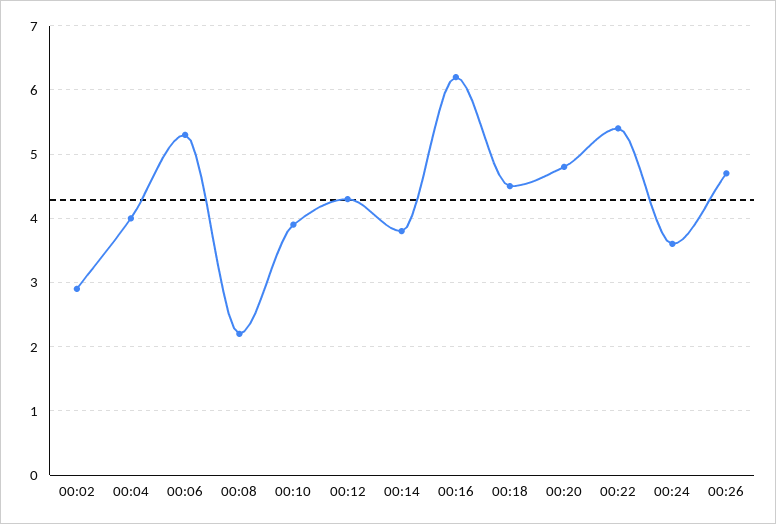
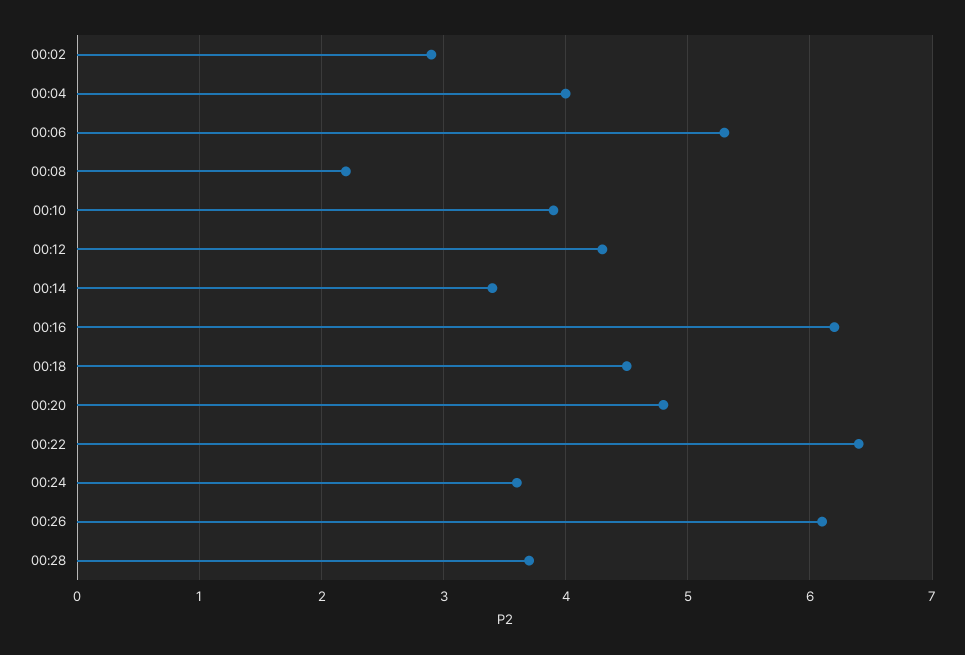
00:14: 3.8 -> 3.4
00:22: 5.4 -> 6.4
00:26: 4.7 -> 6.1
00:28: none -> 3.7

